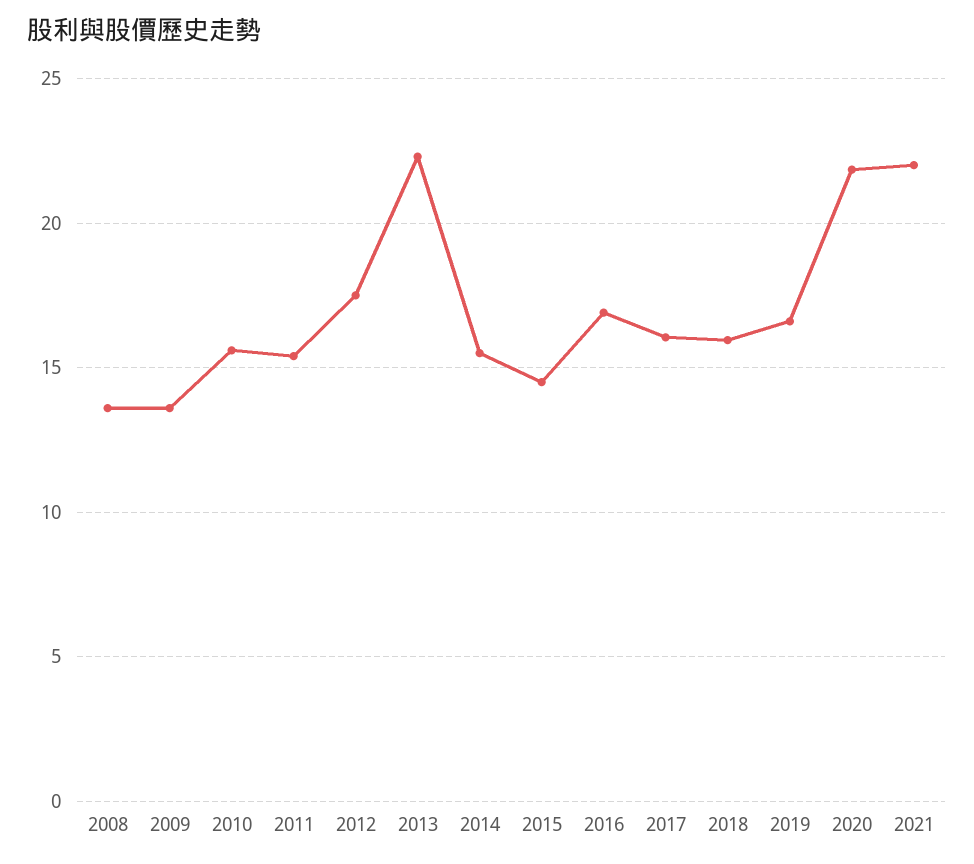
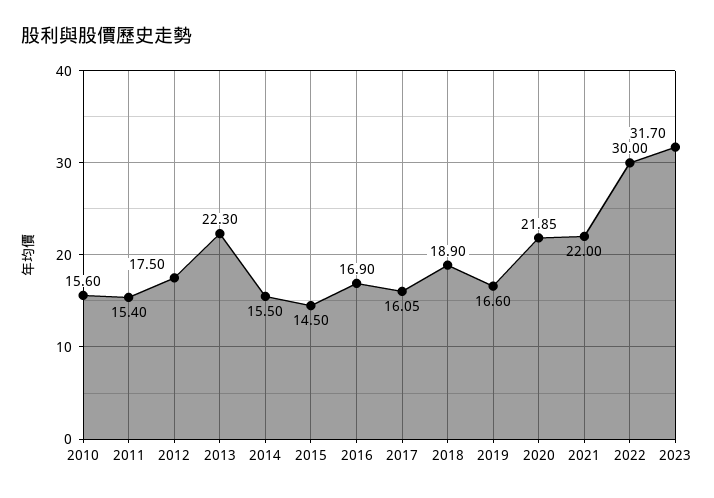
2008: 13.5 -> none
2009: 13.5 -> none
2018: 16 -> 18.9
2022: none -> 30
2023: none -> 31.7

